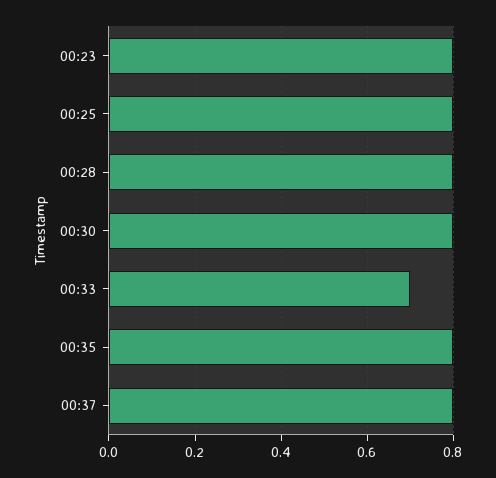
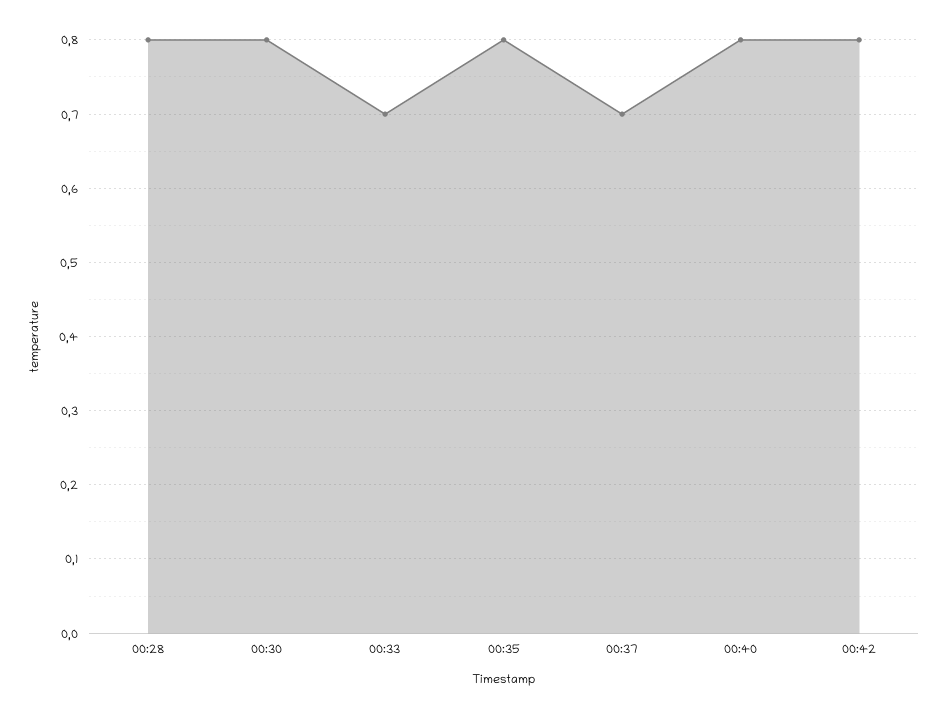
00:23: 0.8 -> none
00:25: 0.8 -> none
00:37: 0.8 -> 0.7
00:40: none -> 0.8
00:42: none -> 0.8

